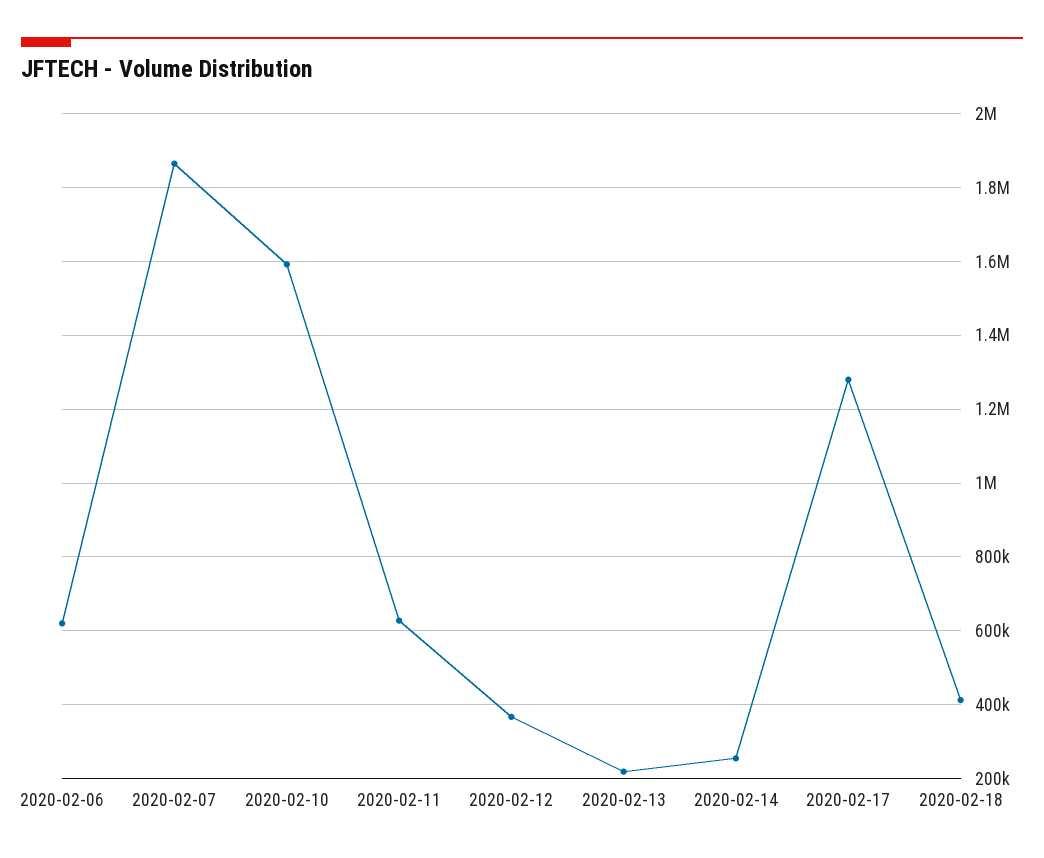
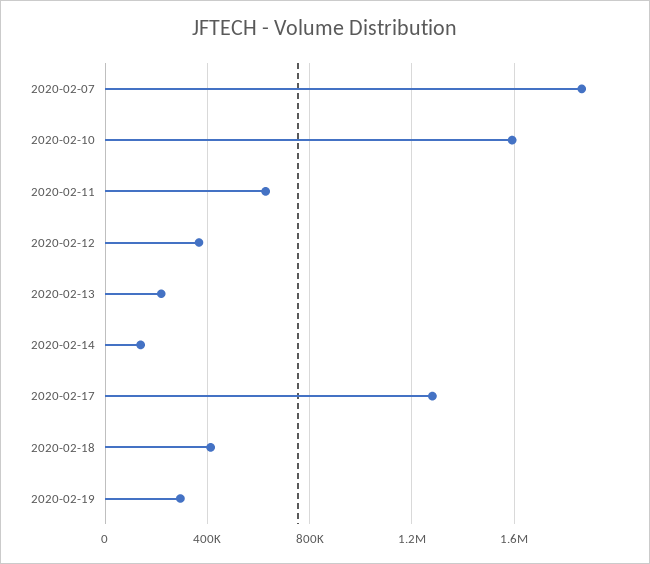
2020-02-06: 620000 -> none
2020-02-14: 260000 -> 150000
2020-02-19: none -> 300000

